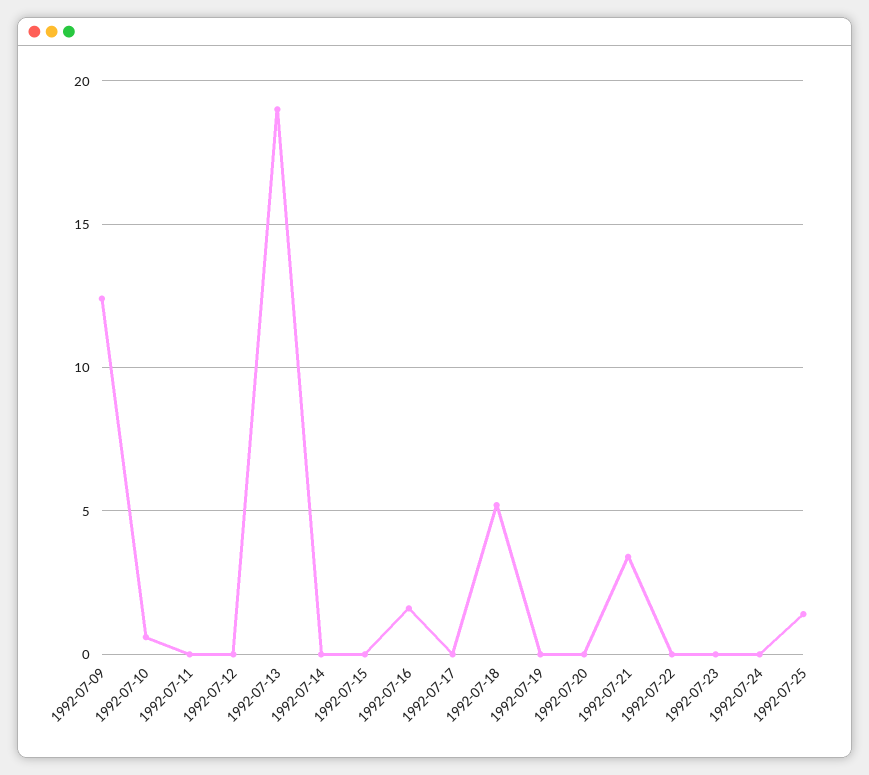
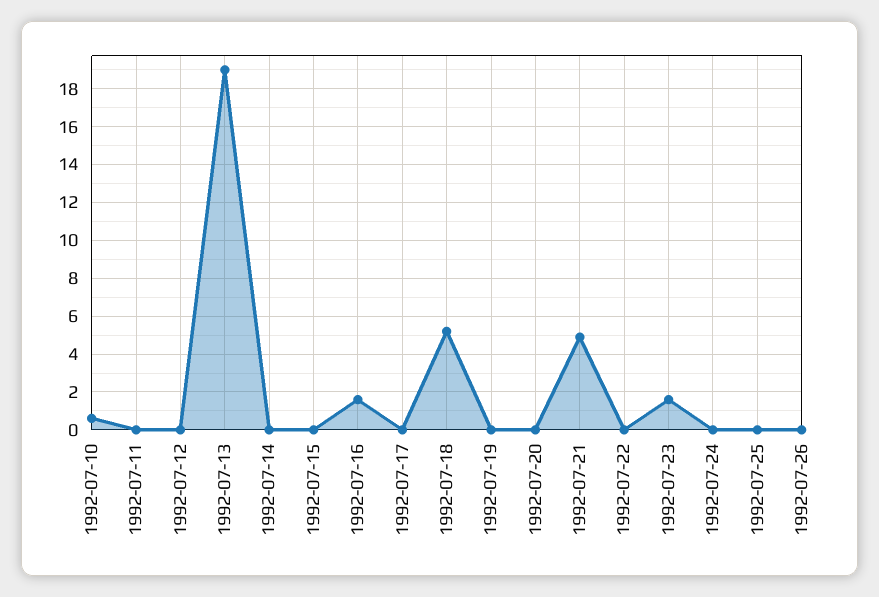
1992-07-09: 12.5 -> none
1992-07-21: 3.5 -> 5
1992-07-23: 0 -> 1.5
1992-07-25: 1.5 -> 0
1992-07-26: none -> 0

